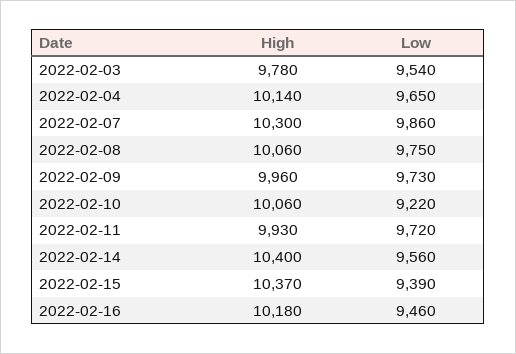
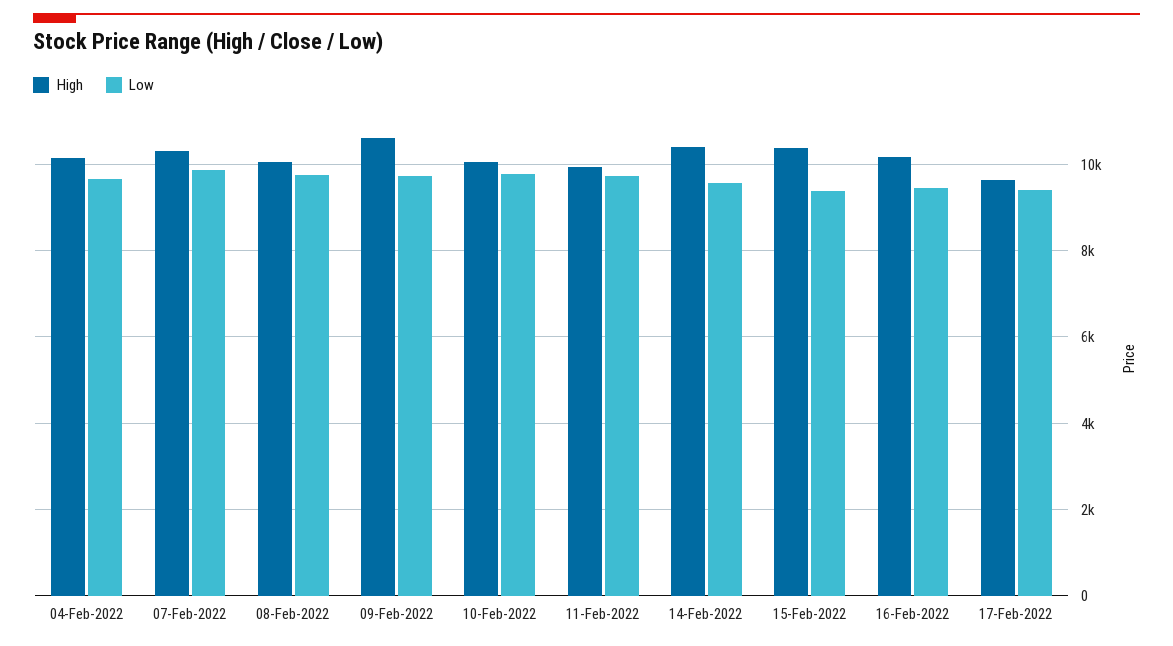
High, 2022-02-03: 9780 -> none
Low, 2022-02-03: 9540 -> none
High, 2022-02-09: 9960 -> 10600
Low, 2022-02-10: 9220 -> 9800
High, 17-Feb-2022: none -> 9600
Low, 17-Feb-2022: none -> 9400

